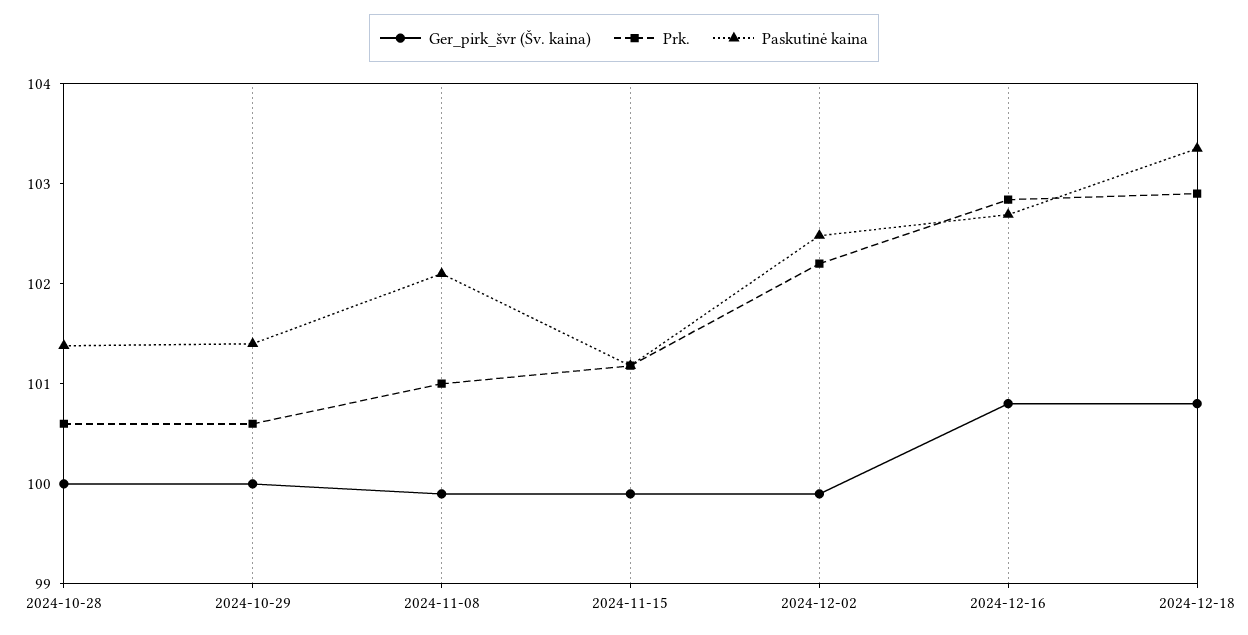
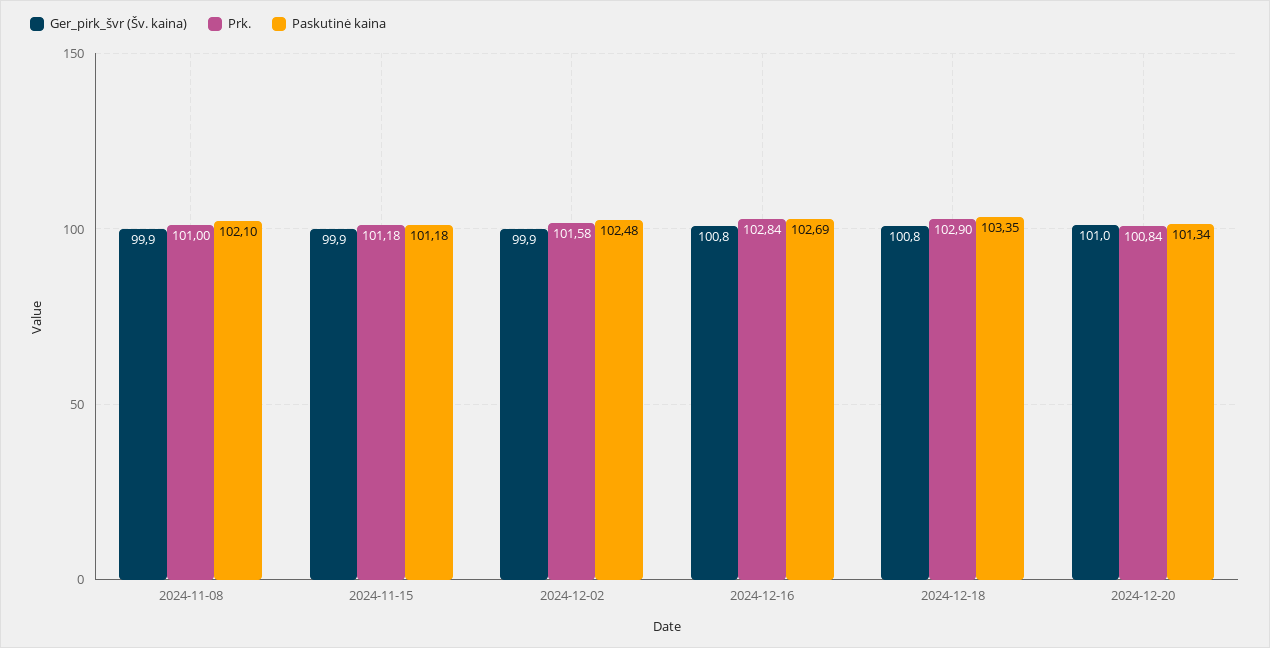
Ger_pirk_švr (Šv. kaina), 2024-10-28: 100 -> none
Prk., 2024-10-28: 100.6 -> none
Paskutinė kaina, 2024-10-28: 101.4 -> none
Ger_pirk_švr (Šv. kaina), 2024-10-29: 100 -> none
Prk., 2024-10-29: 100.6 -> none
Paskutinė kaina, 2024-10-29: 101.4 -> none
Prk., 2024-12-02: 102.2 -> 101.58
Ger_pirk_švr (Šv. kaina), 2024-12-20: none -> 101
Prk., 2024-12-20: none -> 100.84
Paskutinė kaina, 2024-12-20: none -> 101.34

